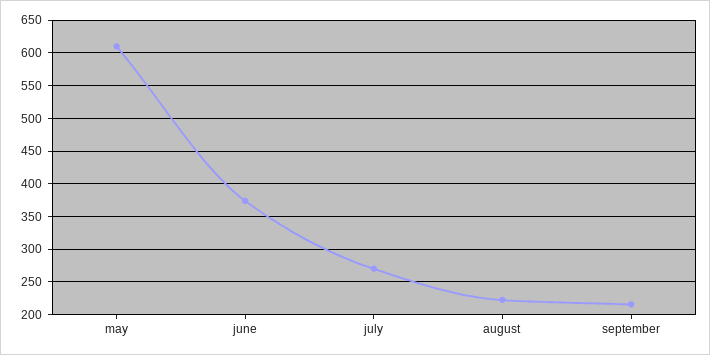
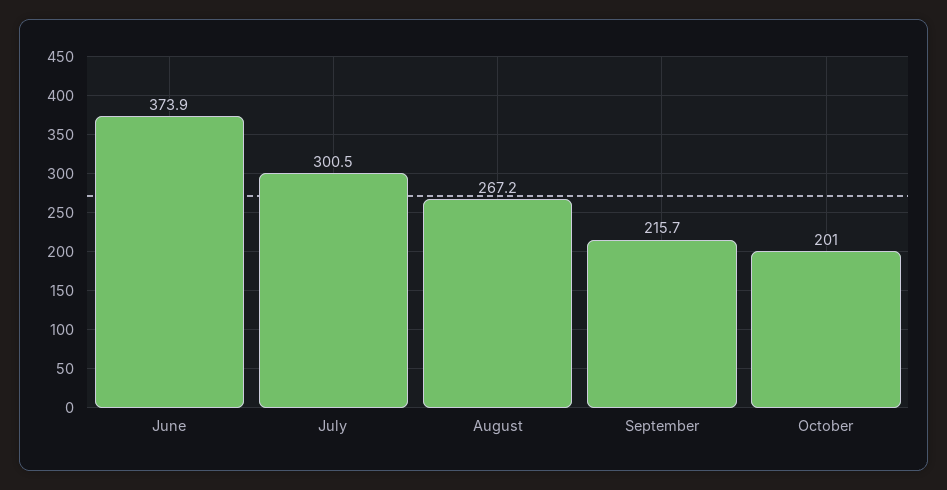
may: 610 -> none
july: 270 -> 300.5
august: 220 -> 267.2
October: none -> 201

